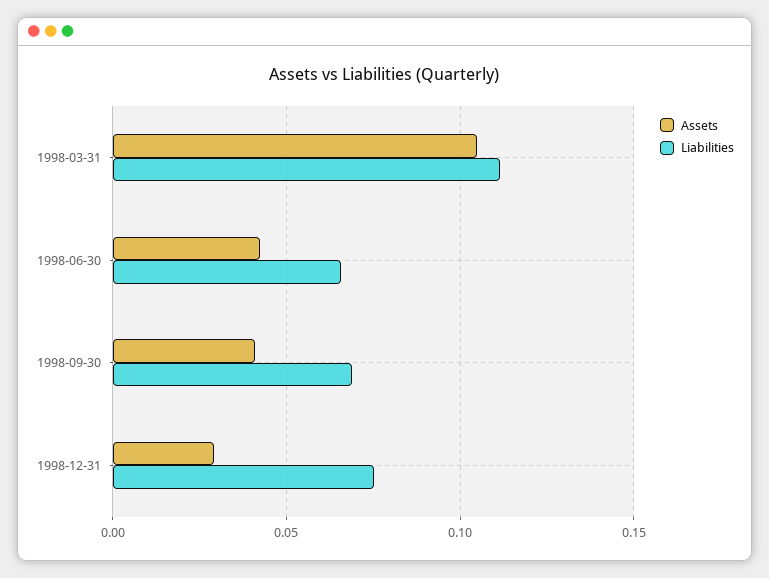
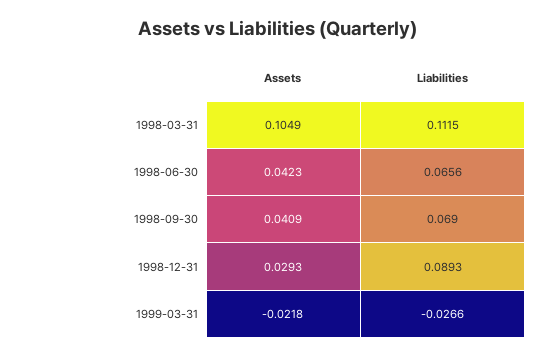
Liabilities, 1998-12-31: 0.075 -> 0.0893
Assets, 1999-03-31: none -> -0.0218
Liabilities, 1999-03-31: none -> -0.0266

